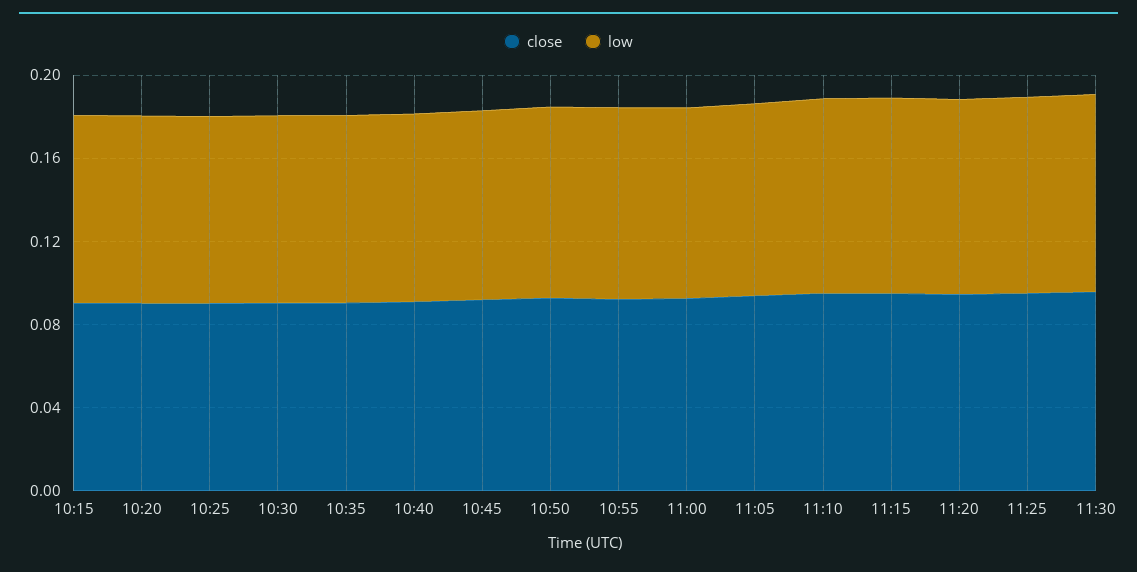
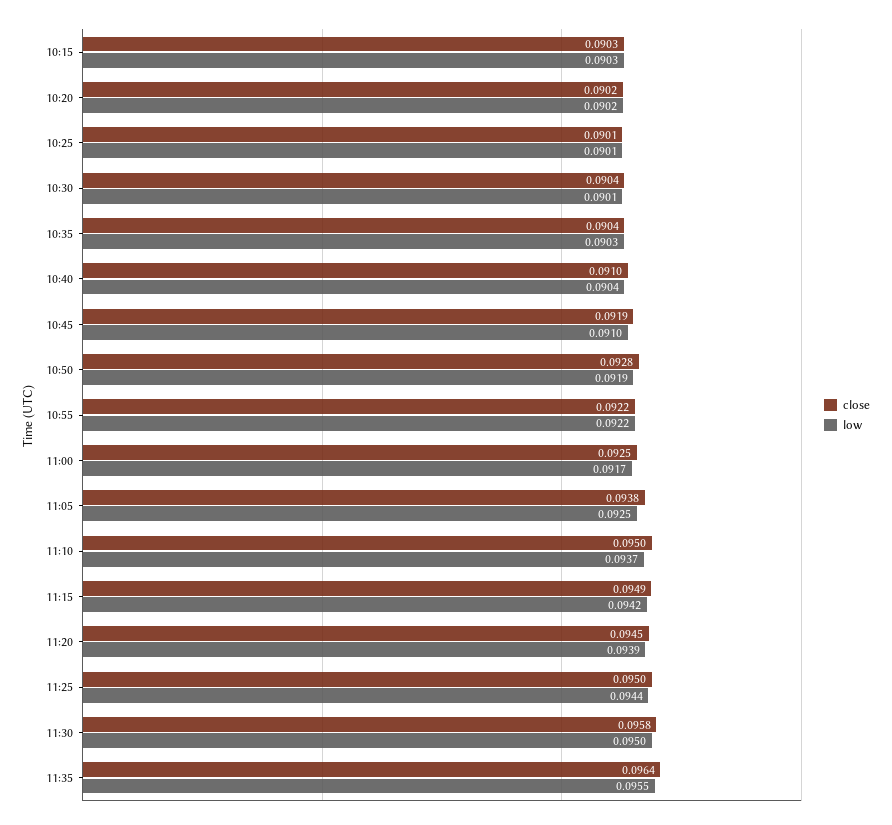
close, 11:35: none -> 0.0964
low, 11:35: none -> 0.0955

